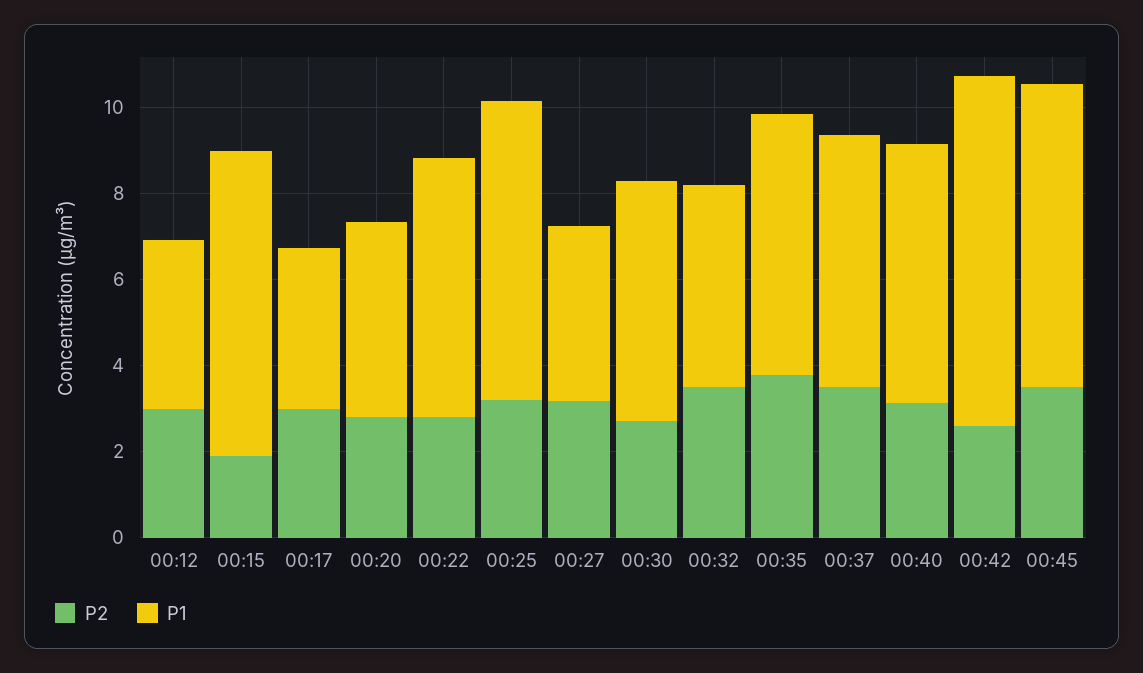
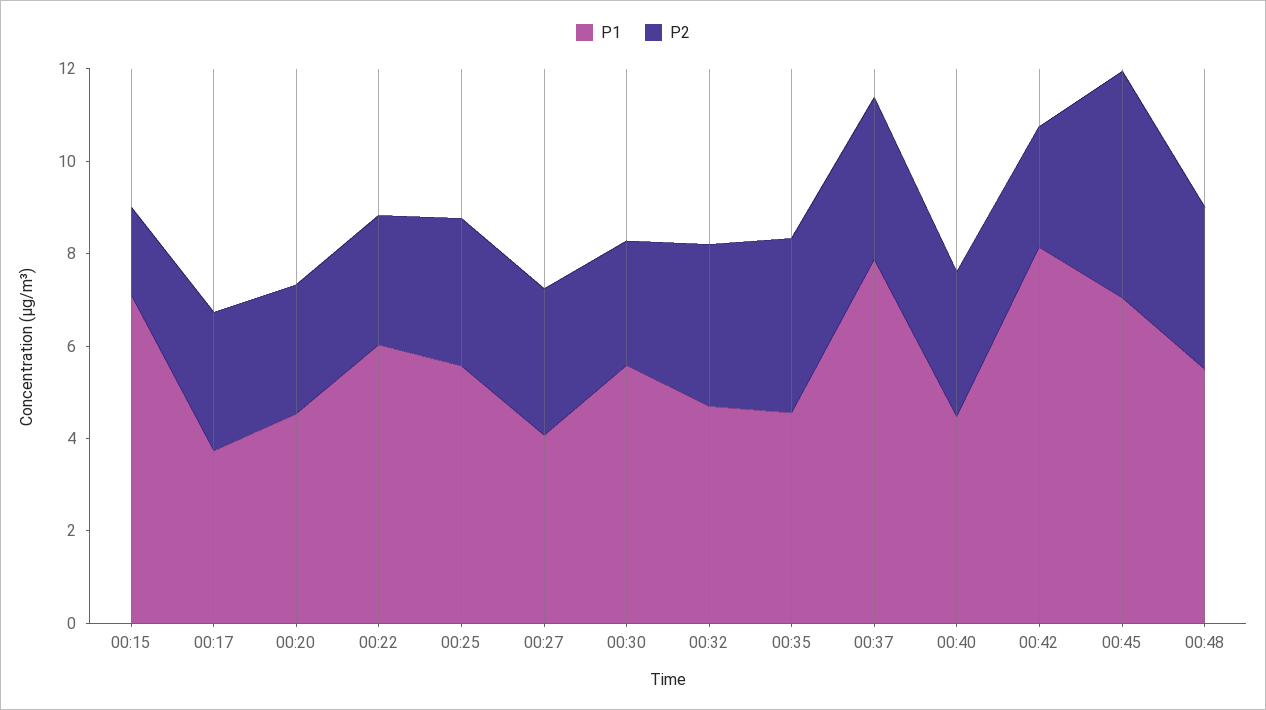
P2, 00:12: 3 -> none
P1, 00:12: 4 -> none
P1, 00:25: 7 -> 5.5
P1, 00:35: 6 -> 4.5
P1, 00:37: 6 -> 8
P1, 00:40: 6 -> 4.5
P2, 00:45: 3.5 -> 5
P1, 00:48: none -> 5.5
P2, 00:48: none -> 3.5

